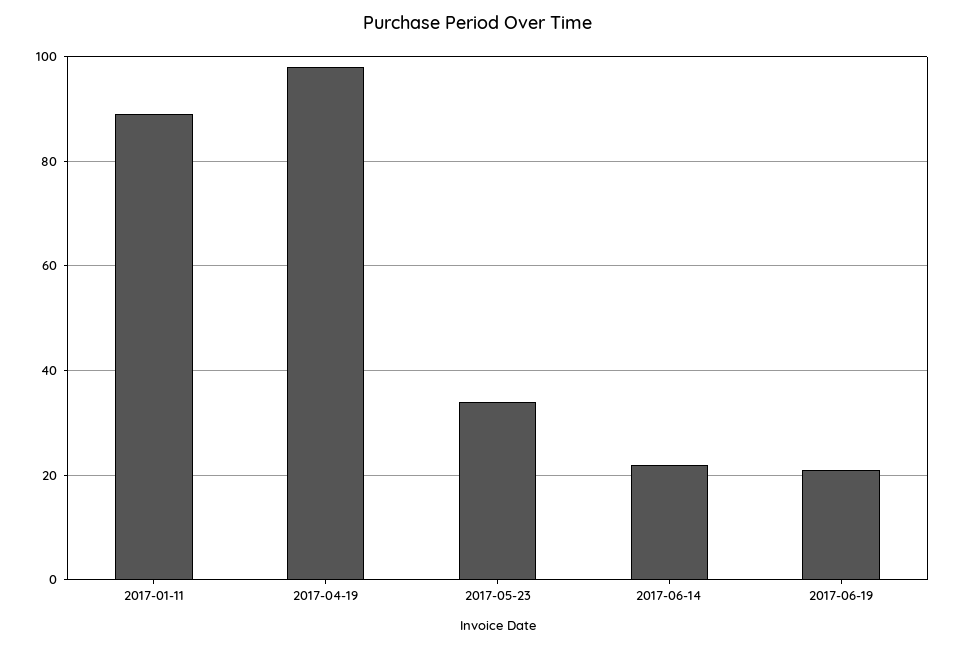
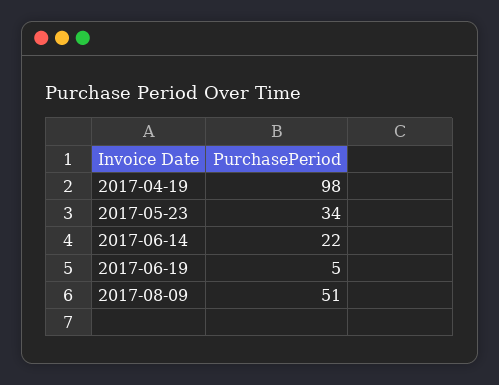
2017-01-11: 90 -> none
2017-06-19: 20 -> 5
2017-08-09: none -> 51

